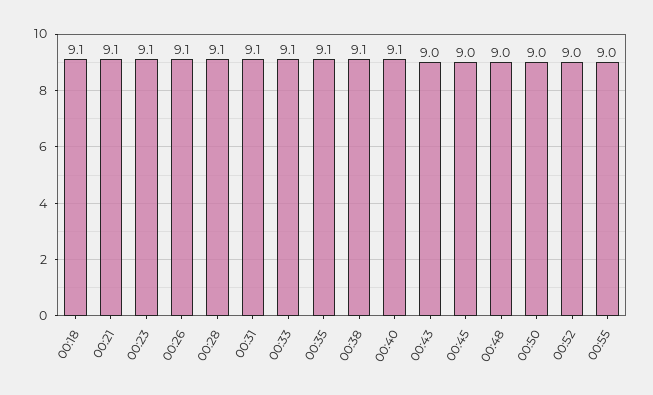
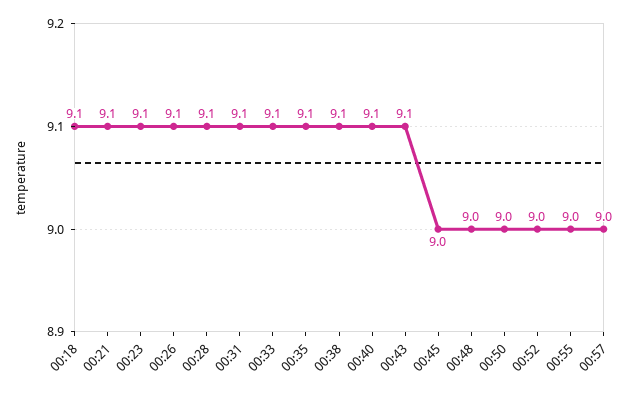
00:43: 9 -> 9.1
00:57: none -> 9

